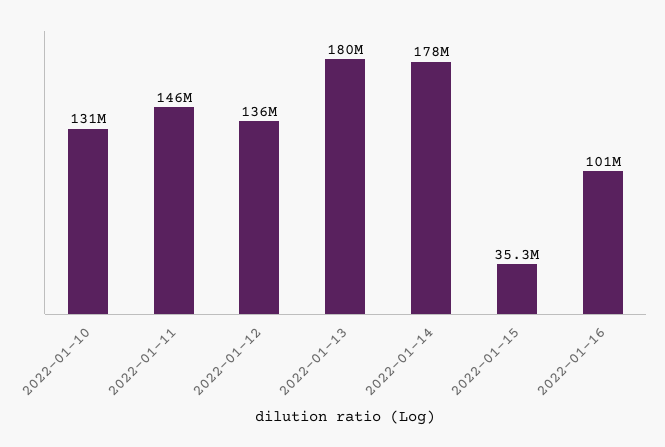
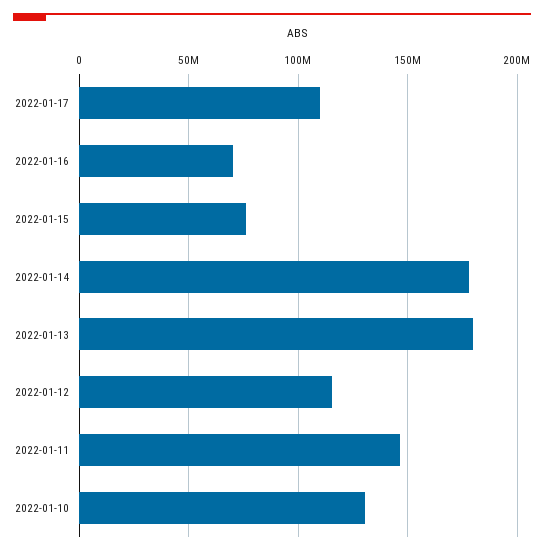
2022-01-12: 136000000 -> 115000000
2022-01-15: 35300000 -> 75000000
2022-01-16: 101000000 -> 70000000
2022-01-17: none -> 110000000

